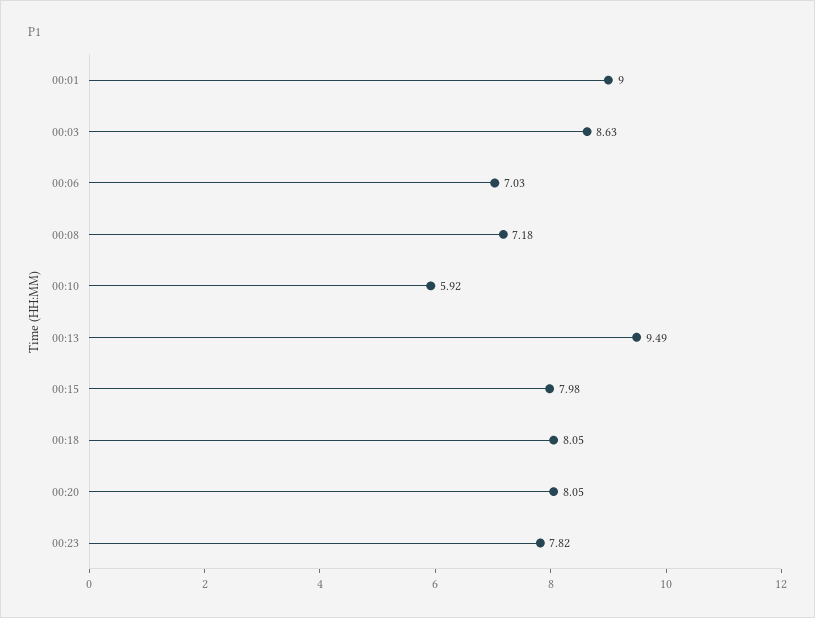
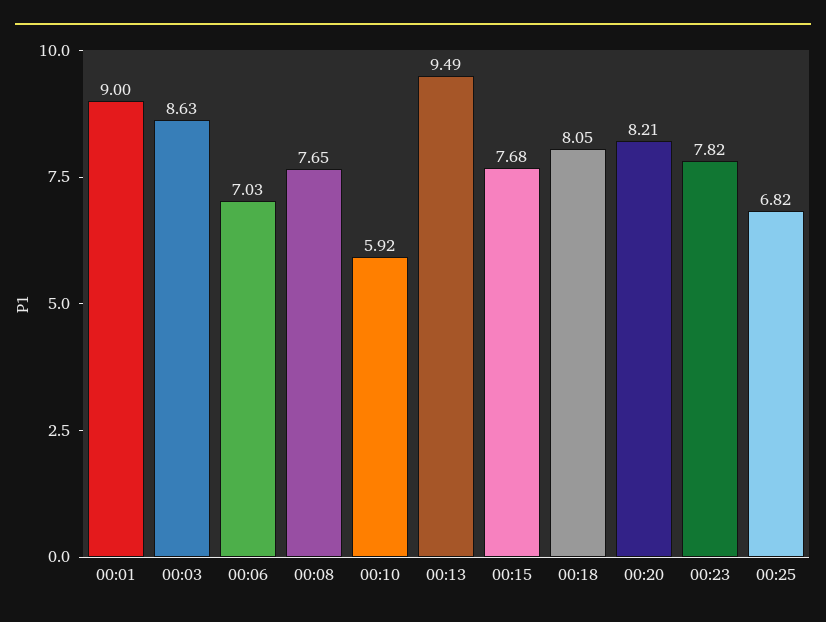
00:08: 7.18 -> 7.65
00:15: 7.98 -> 7.68
00:20: 8.05 -> 8.21
00:25: none -> 6.82

